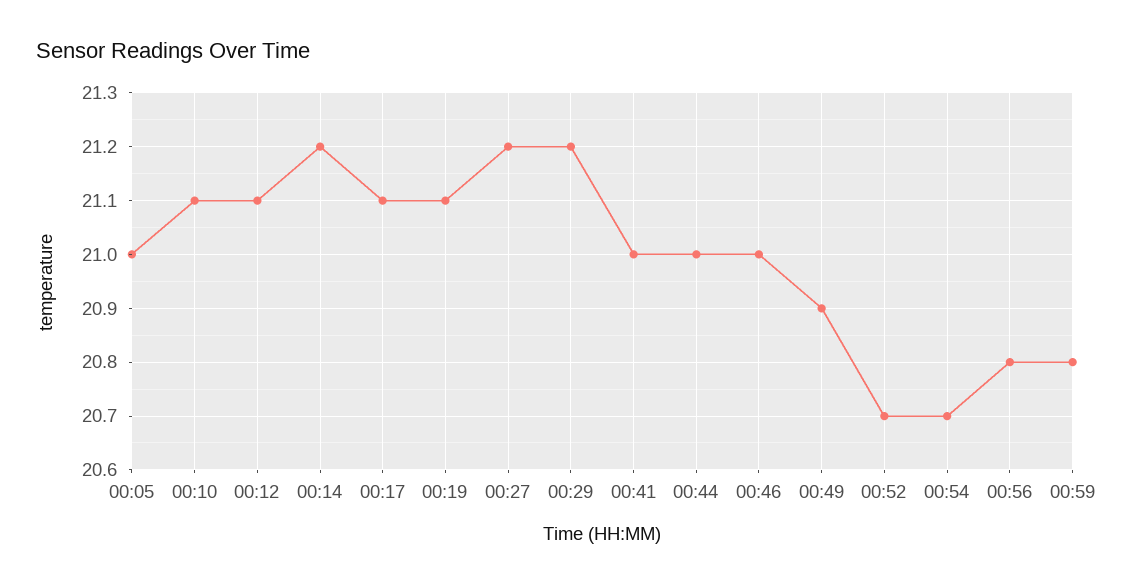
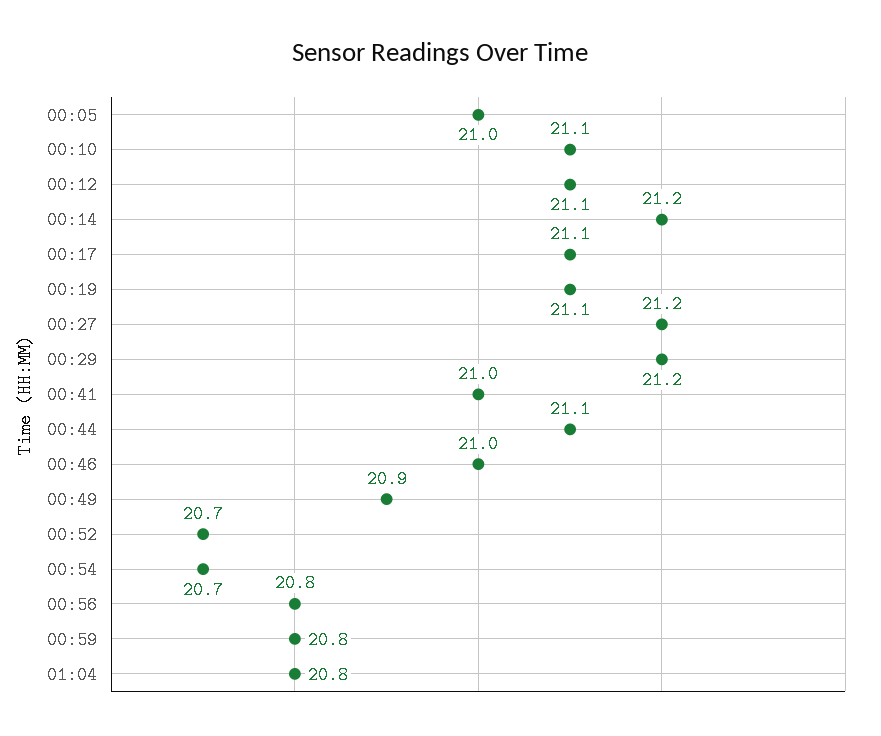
00:44: 21 -> 21.1
01:04: none -> 20.8

